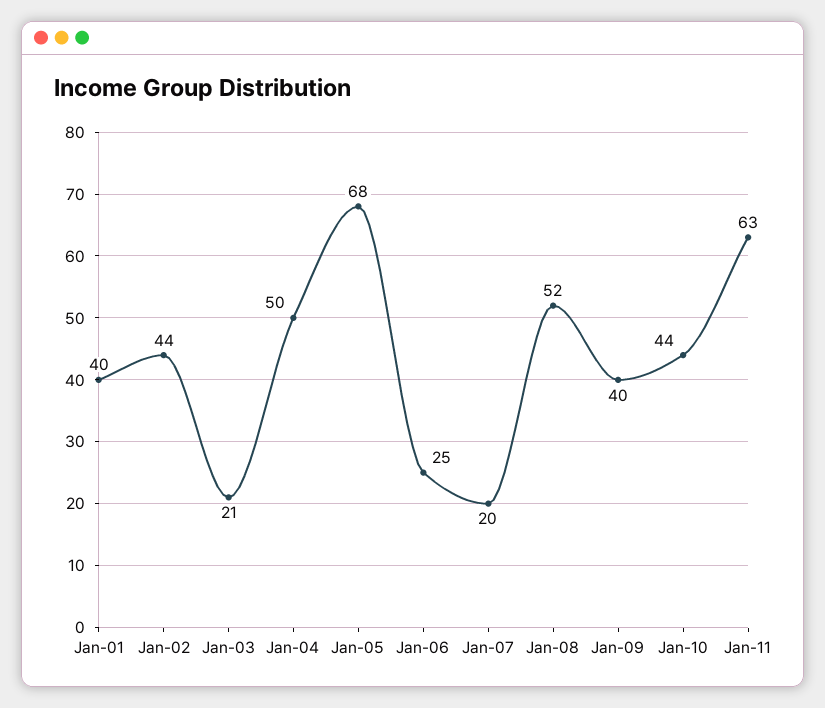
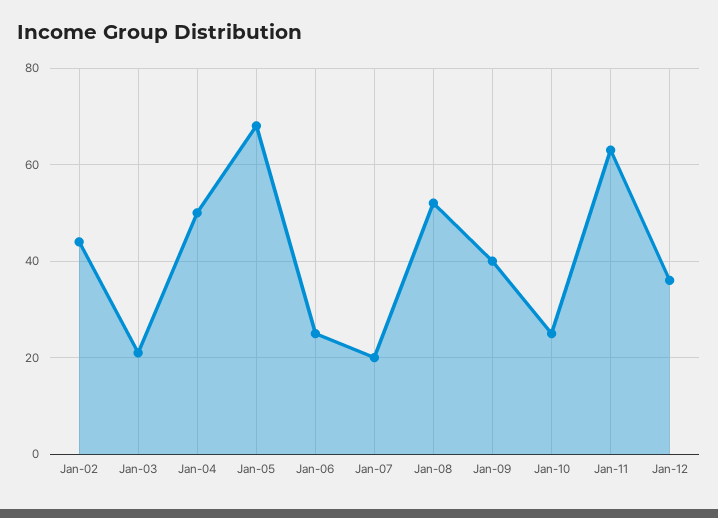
Jan-01: 40 -> none
Jan-10: 44 -> 25
Jan-12: none -> 35

